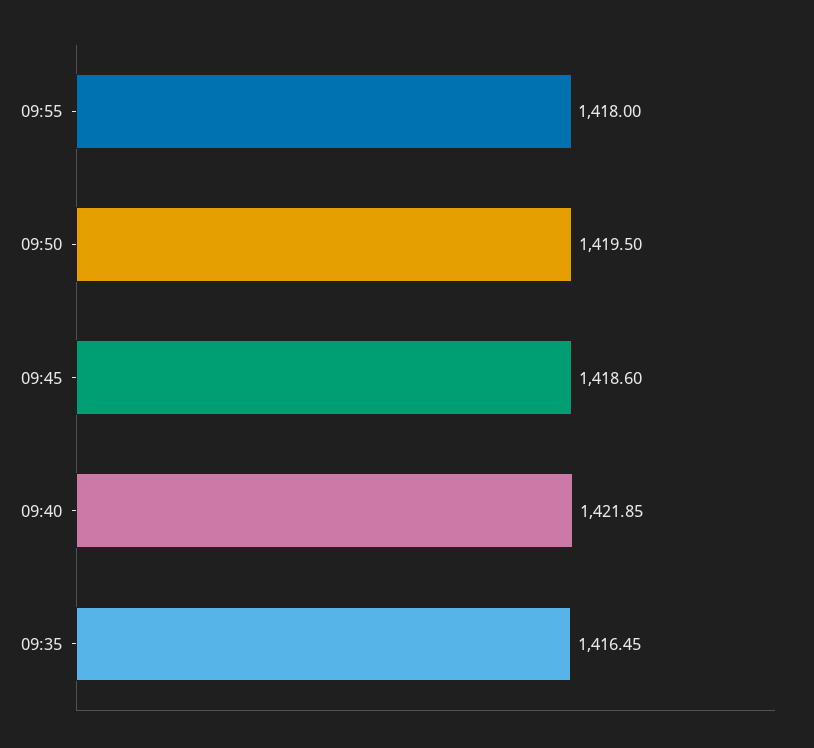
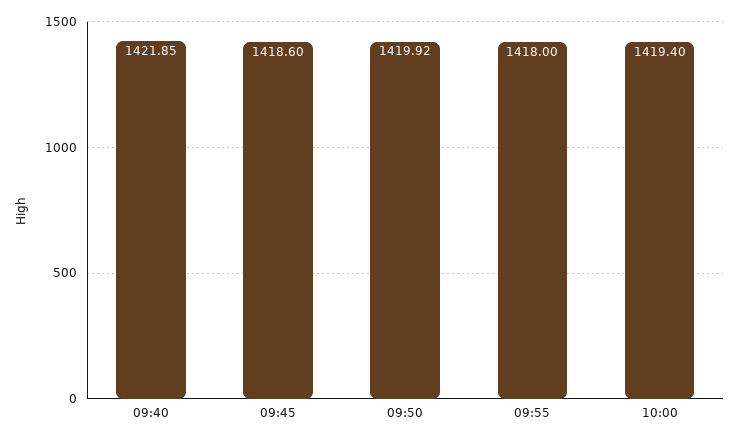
09:50: 1419.5 -> 1419.92
09:35: 1416.45 -> none
10:00: none -> 1419.4

